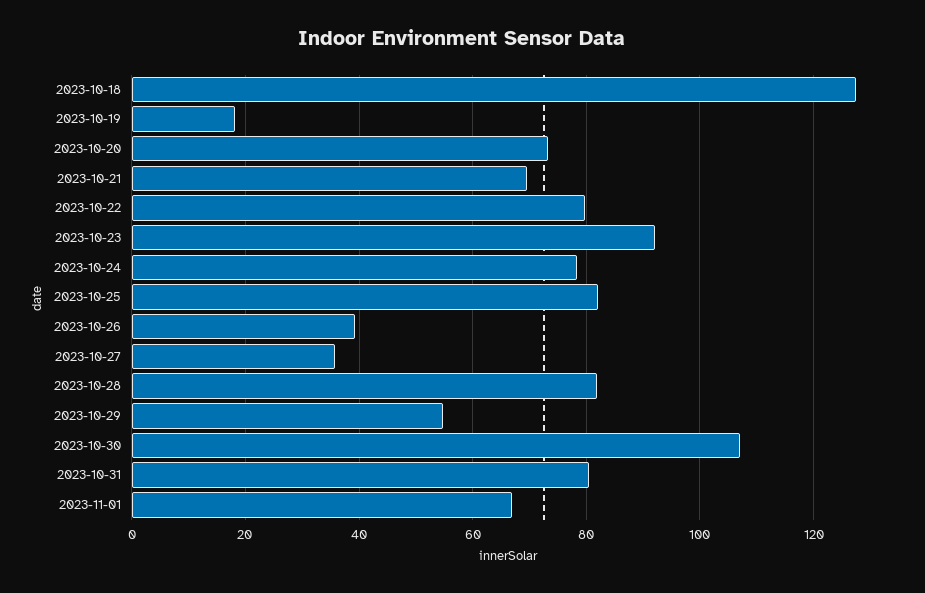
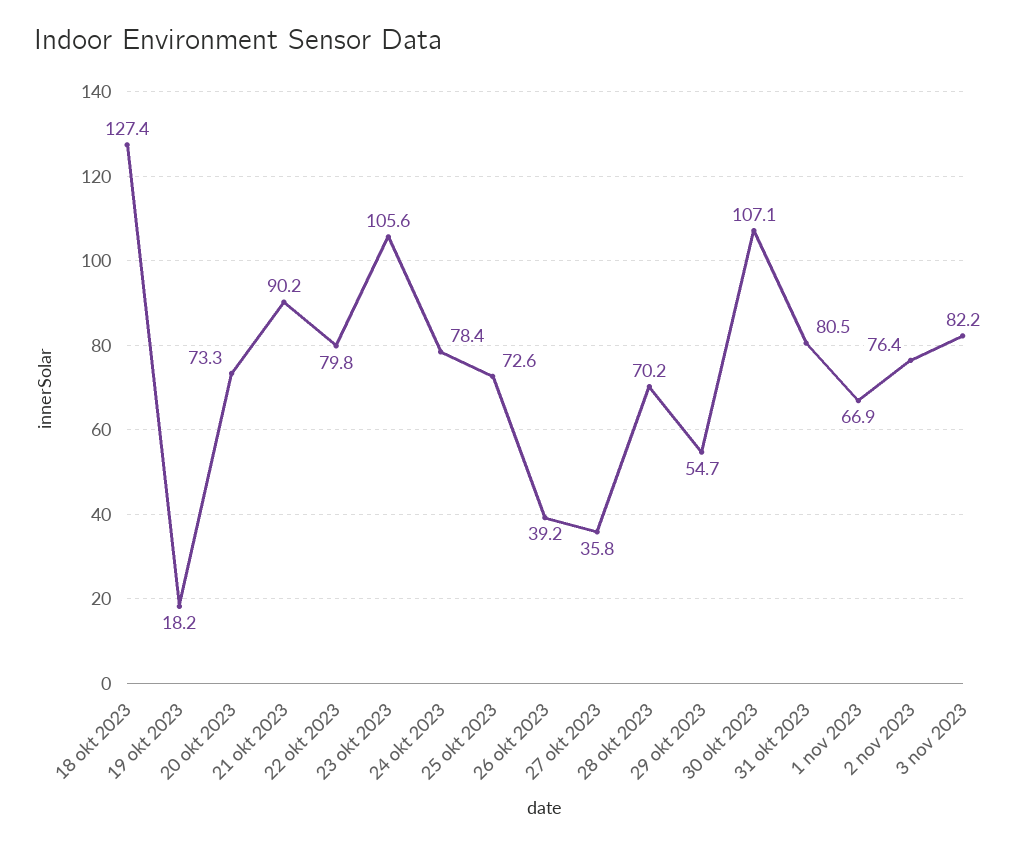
2023-10-21: 70 -> 90.2
2023-10-23: 92 -> 105.6
2023-10-25: 82 -> 72.6
2023-10-28: 82 -> 70.2
2 nov 2023: none -> 76.4
3 nov 2023: none -> 82.2

